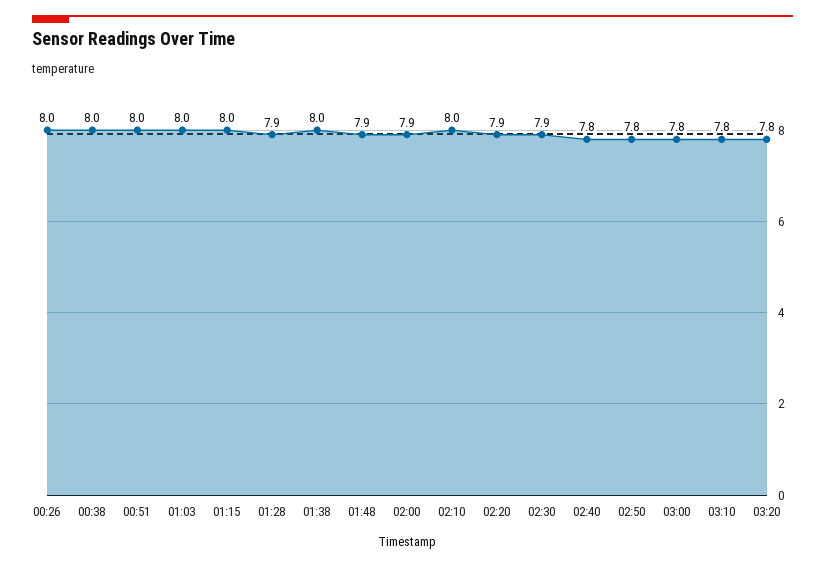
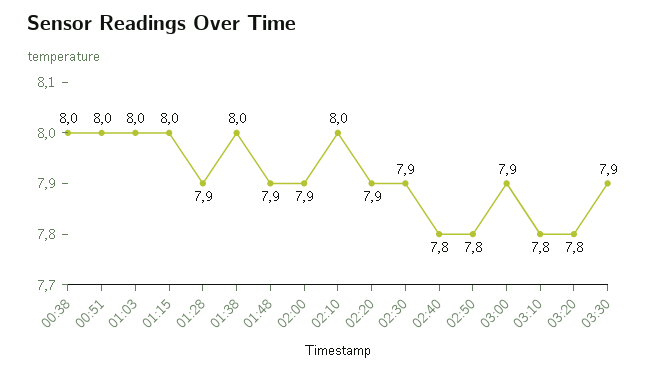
00:26: 8 -> none
03:00: 7.8 -> 7.9
03:30: none -> 7.9

